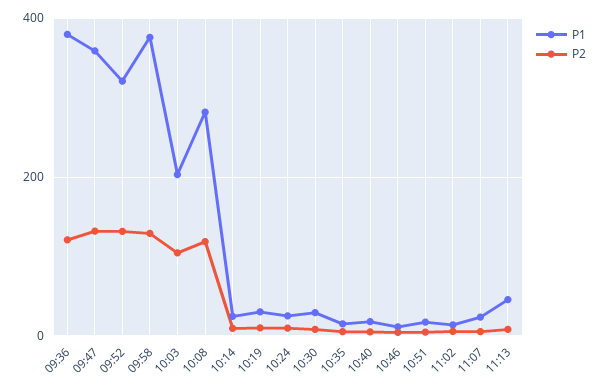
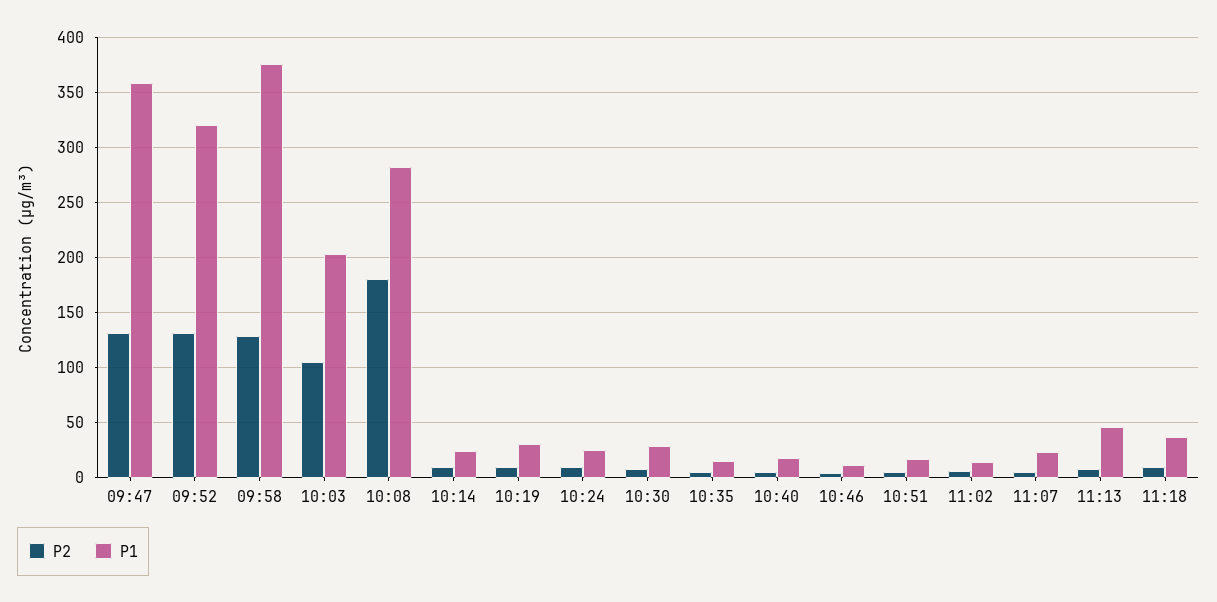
P1, 09:36: 380 -> none
P2, 09:36: 120 -> none
P2, 10:08: 120 -> 180
P2, 11:18: none -> 10
P1, 11:18: none -> 40

